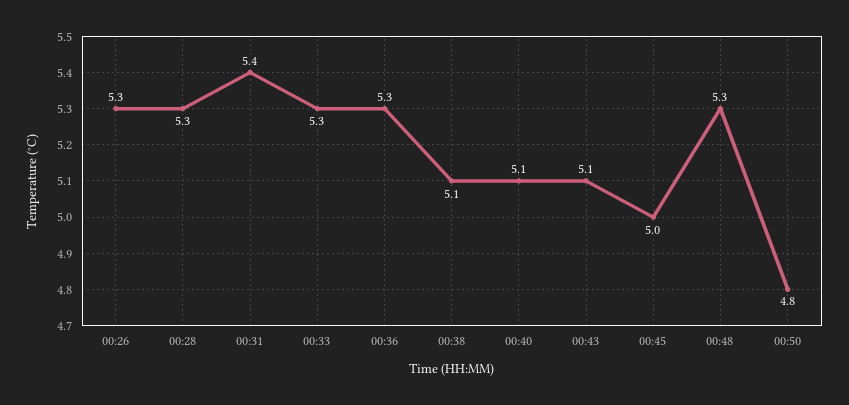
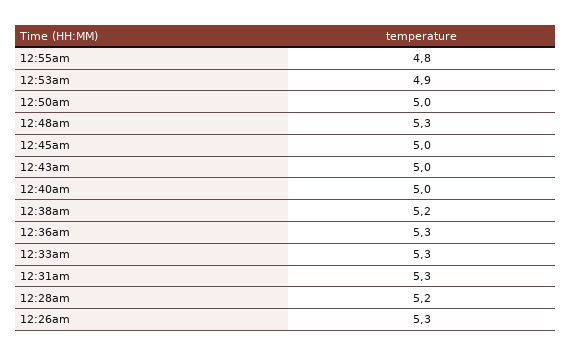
00:28: 5.3 -> 5.2
00:31: 5.4 -> 5.3
00:38: 5.1 -> 5.2
00:40: 5.1 -> 5
00:43: 5.1 -> 5
00:50: 4.8 -> 5
12:55am: none -> 4.8
12:53am: none -> 4.9

